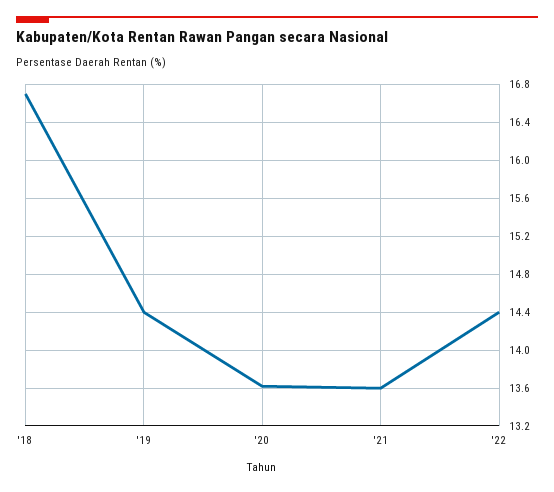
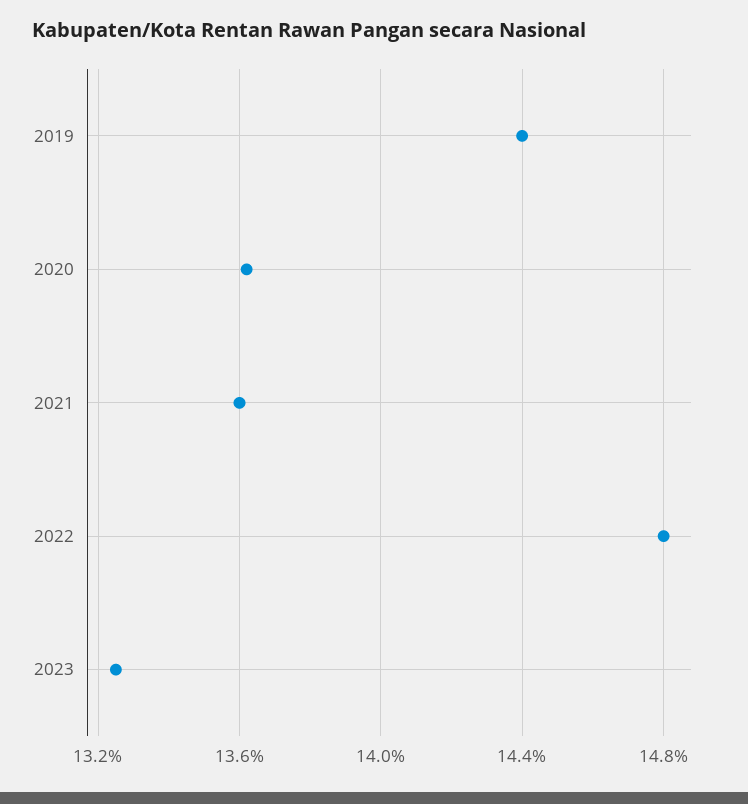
'18: 16.7 -> none
'22: 14.4 -> 14.8
2023: none -> 13.25

